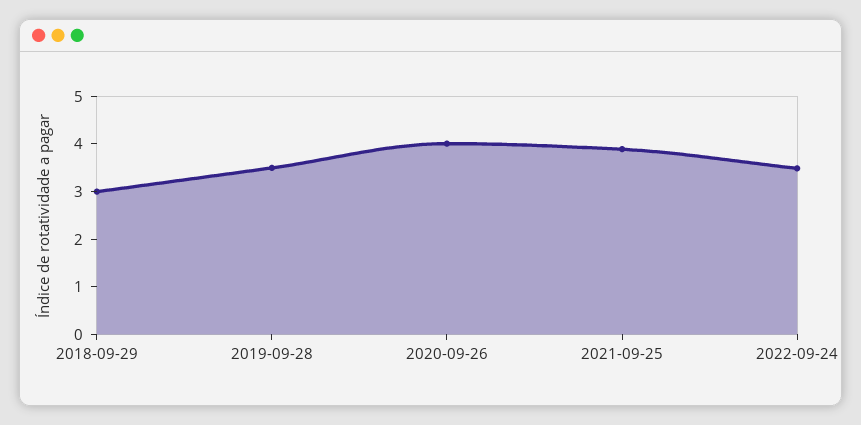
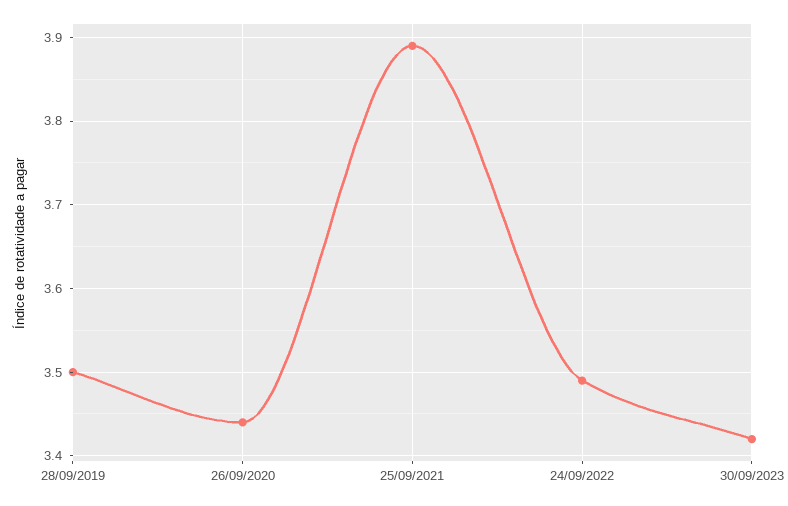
2018-09-29: 3 -> none
2020-09-26: 4 -> 3.44
30/09/2023: none -> 3.42

